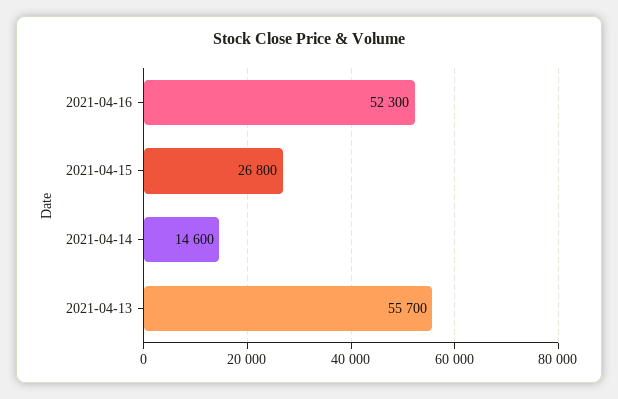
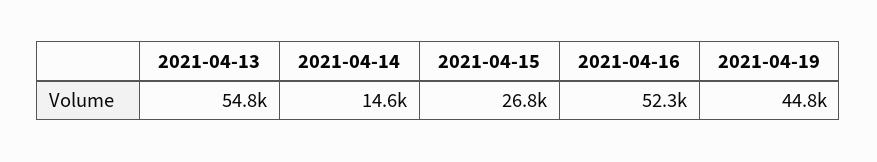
2021-04-13: 55700 -> 54800
2021-04-19: none -> 44800

